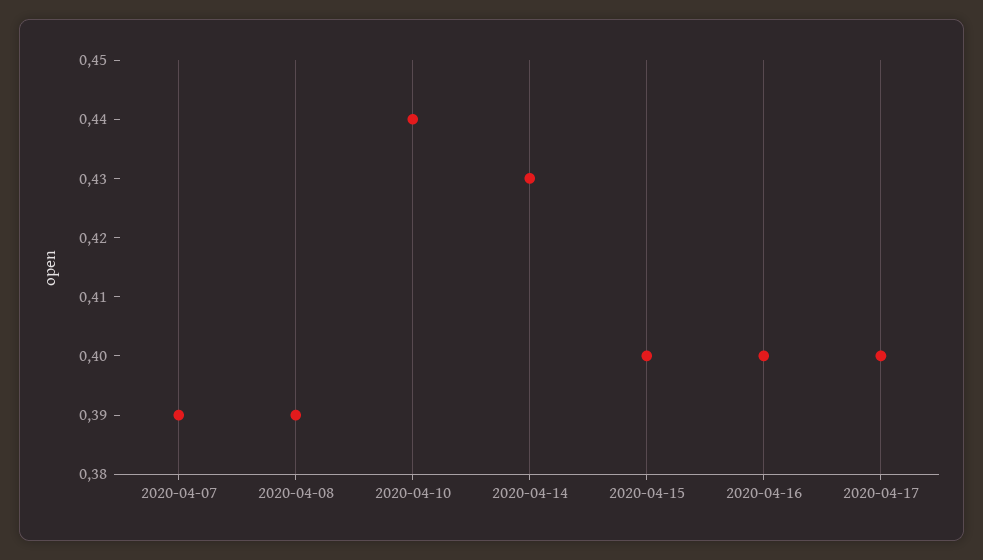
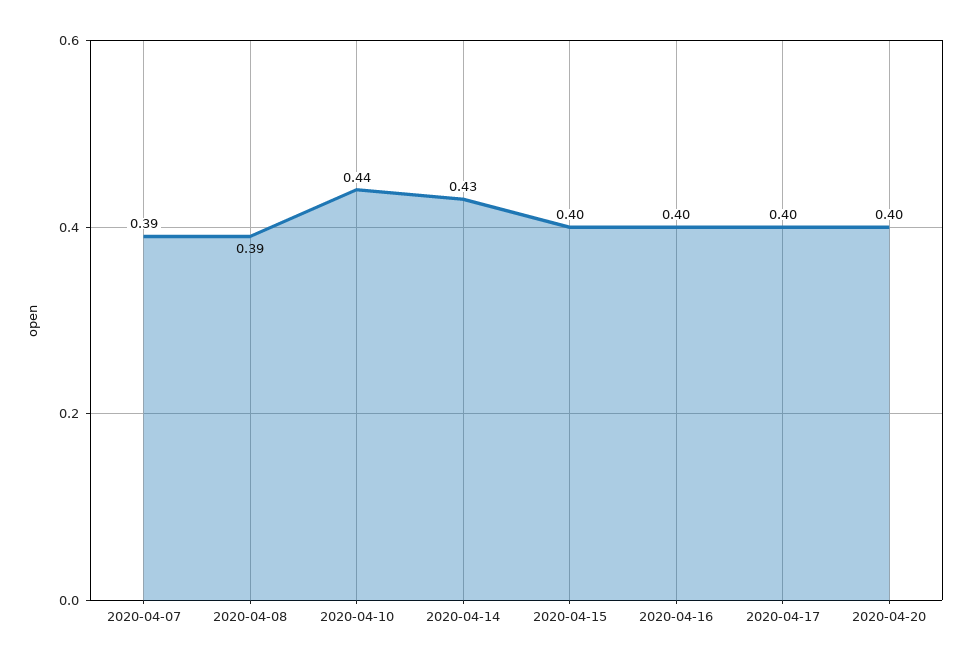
2020-04-20: none -> 0.4

